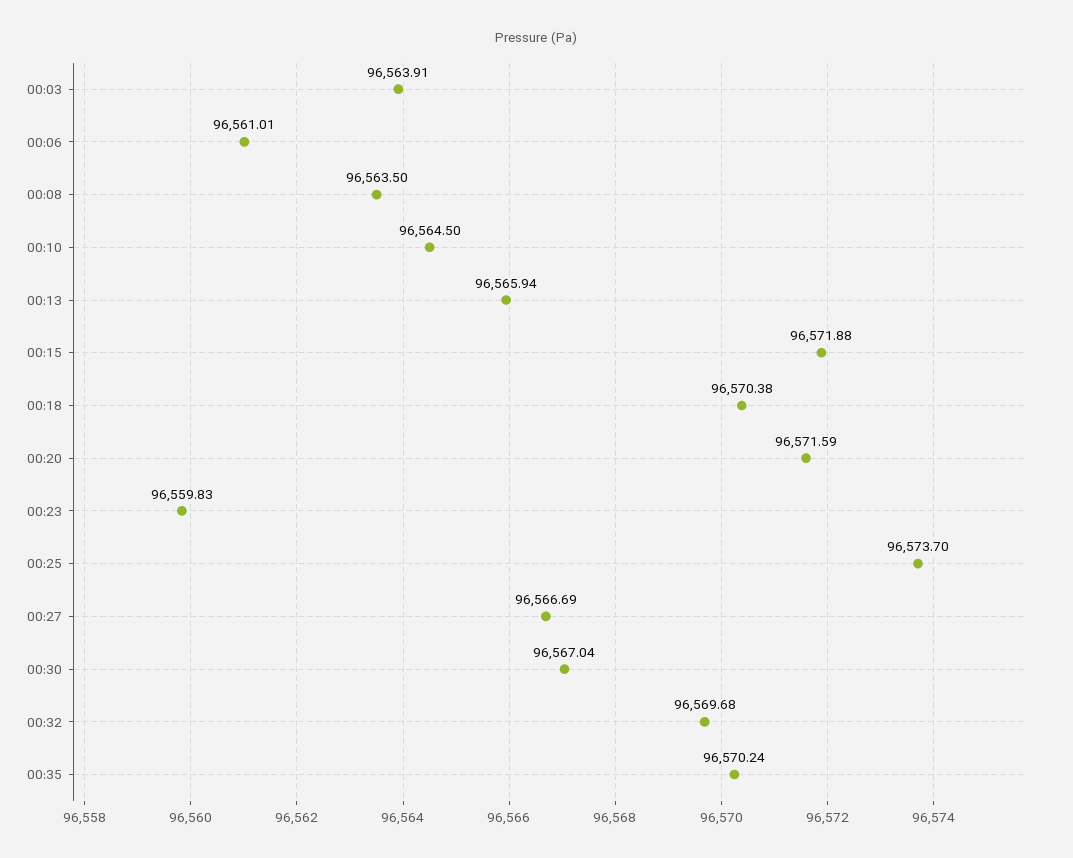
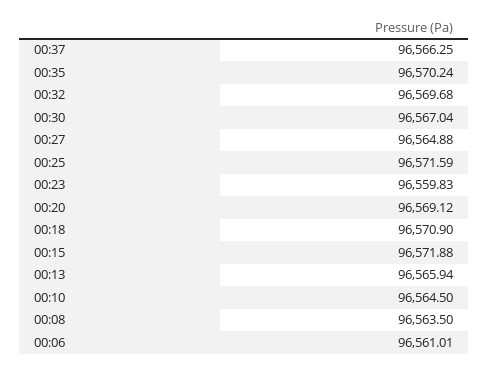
00:03: 96563.91 -> none
00:18: 96570.38 -> 96570.9
00:20: 96571.59 -> 96569.12
00:25: 96573.7 -> 96571.59
00:27: 96566.69 -> 96564.88
00:37: none -> 96566.25

